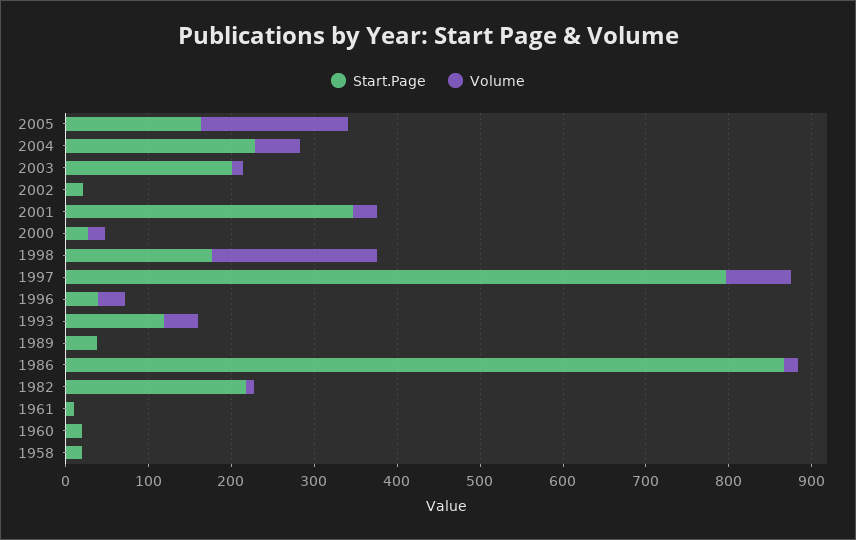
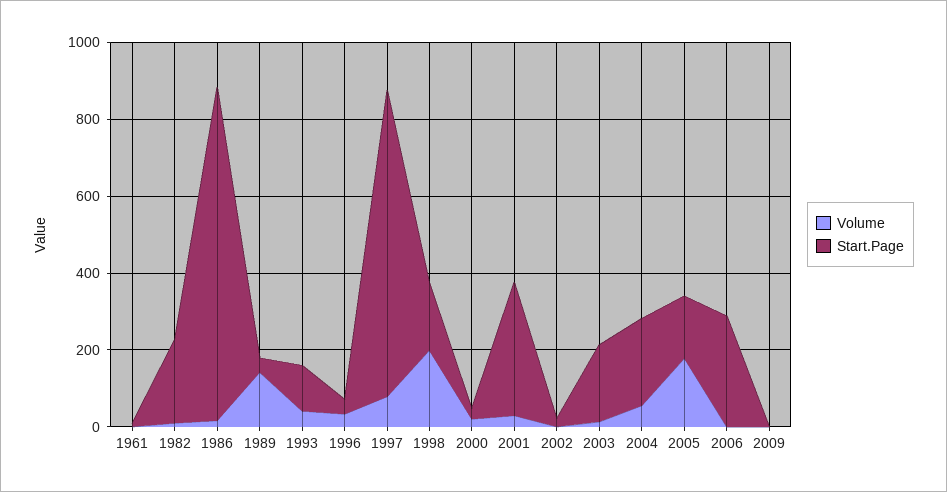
Volume, 1989: 0 -> 150
Start.Page, 1960: 20 -> none
Volume, 1960: 0 -> none
Start.Page, 1958: 20 -> none
Volume, 1958: 0 -> none
Volume, 2006: none -> 0
Start.Page, 2006: none -> 300
Volume, 2009: none -> 0
Start.Page, 2009: none -> 0

